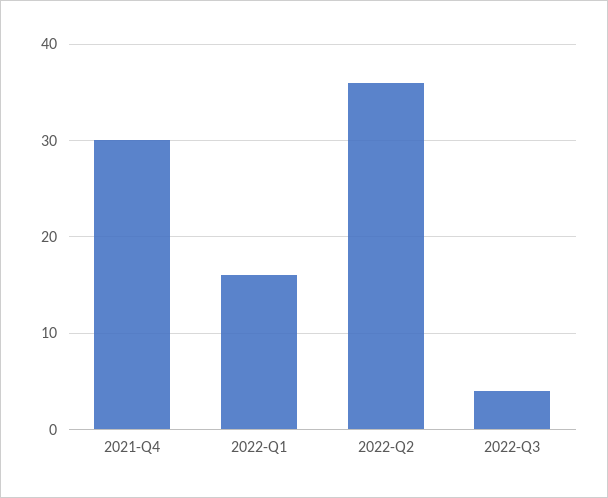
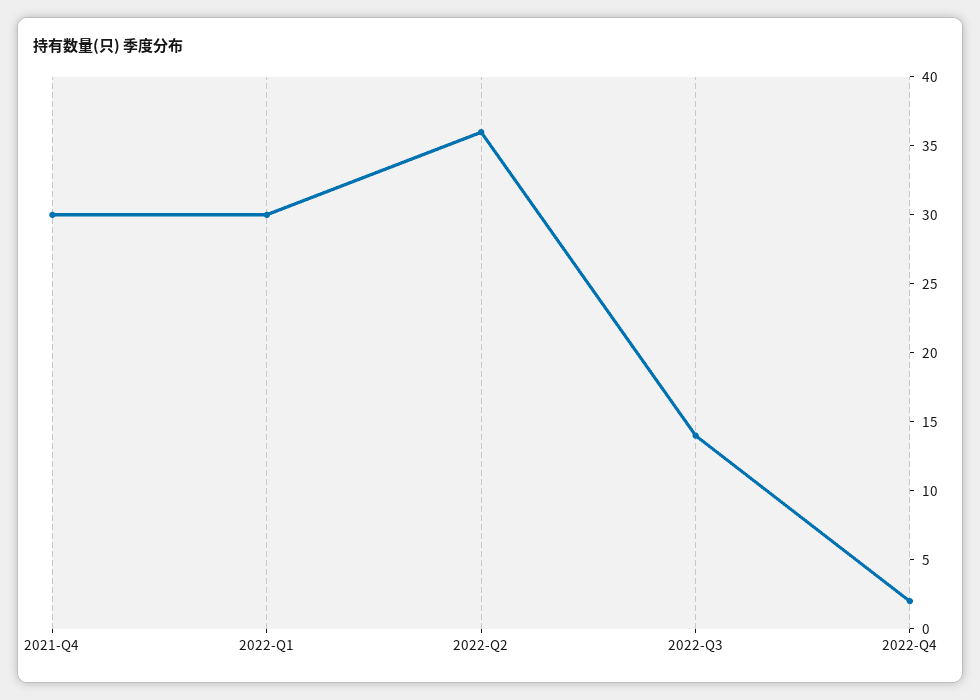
2022-Q1: 16 -> 30
2022-Q3: 4 -> 14
2022-Q4: none -> 2

